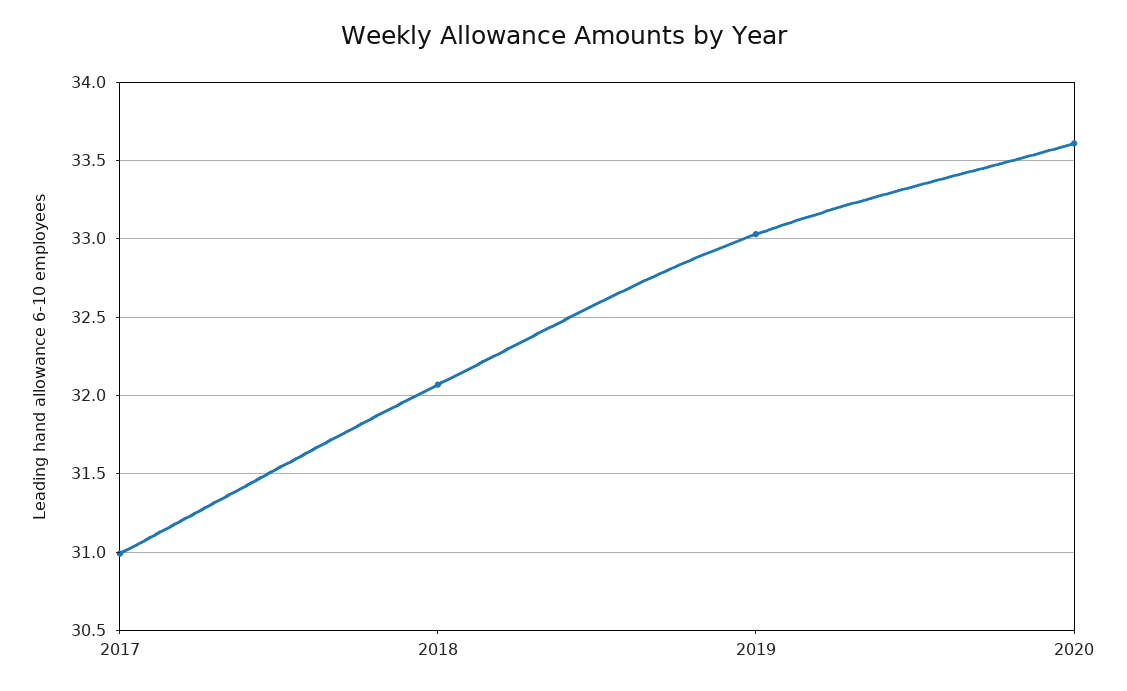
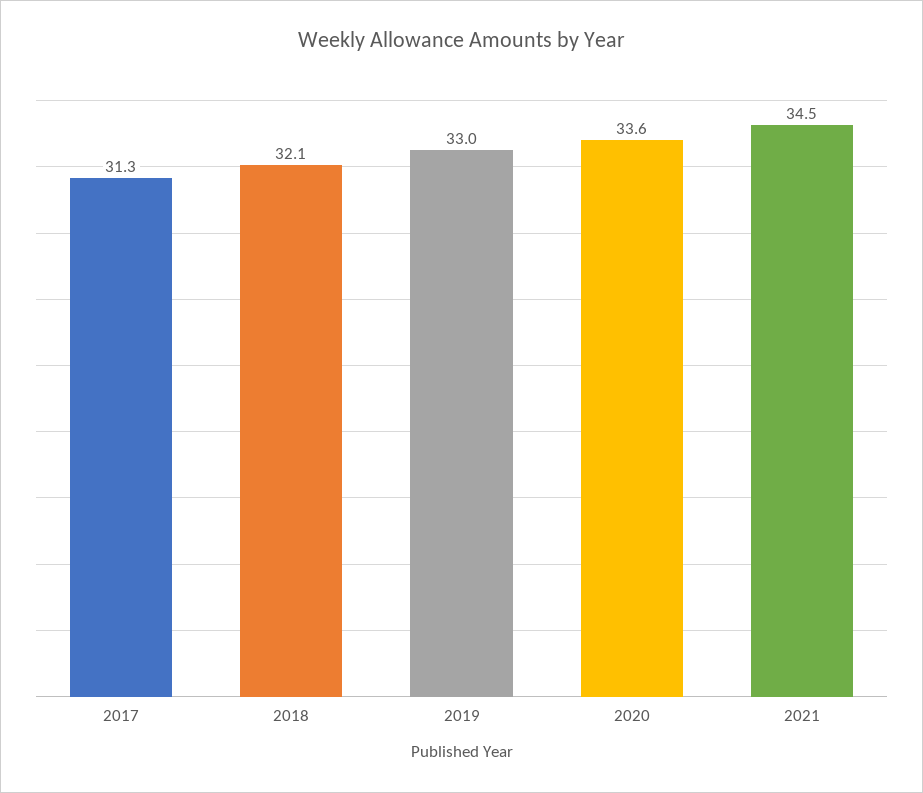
2017: 31 -> 31.3
2021: none -> 34.5

